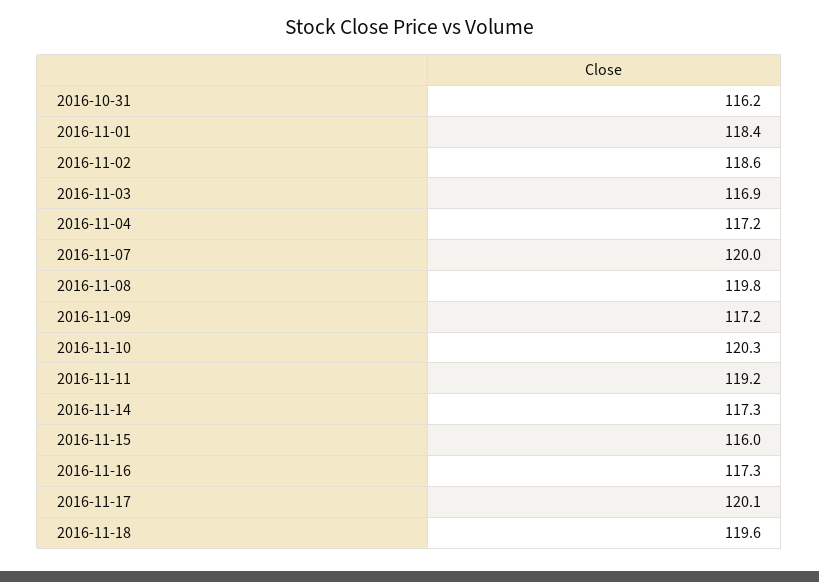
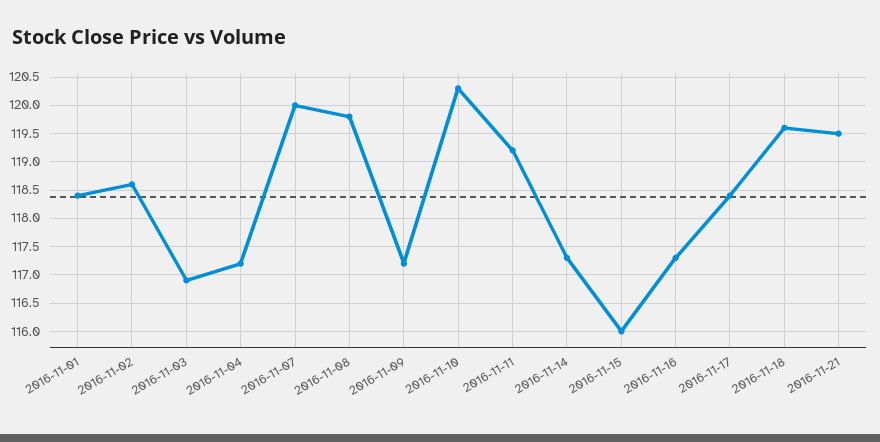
2016-10-31: 116.2 -> none
2016-11-17: 120.1 -> 118.5
2016-11-21: none -> 119.5

